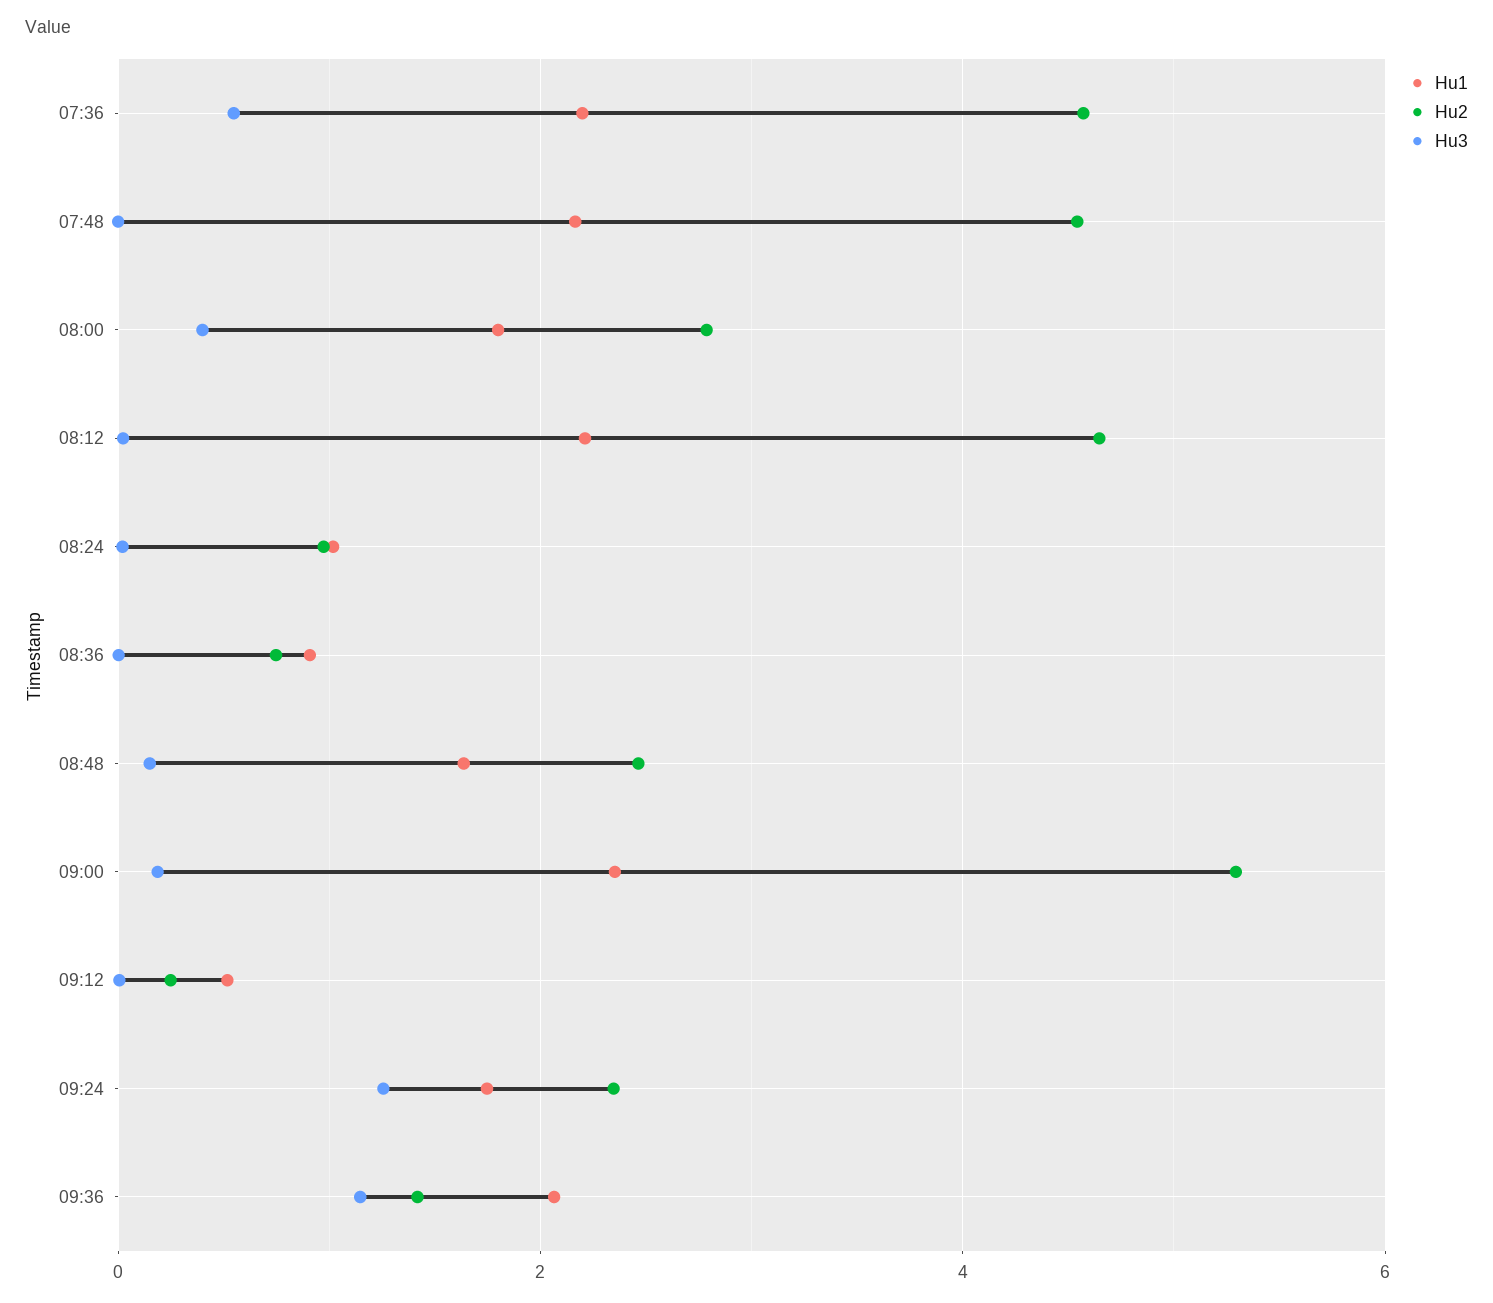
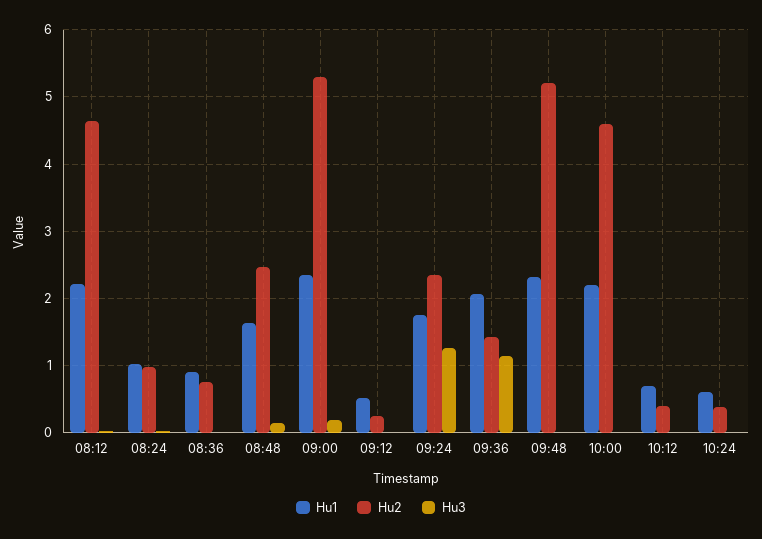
Hu1, 07:36: 2.2 -> none
Hu2, 07:36: 4.6 -> none
Hu3, 07:36: 0.6 -> none
Hu1, 07:48: 2.2 -> none
Hu2, 07:48: 4.6 -> none
Hu3, 07:48: 0 -> none
Hu1, 08:00: 1.8 -> none
Hu2, 08:00: 2.8 -> none
Hu3, 08:00: 0.4 -> none
Hu1, 09:48: none -> 2.3
Hu2, 09:48: none -> 5.2
Hu3, 09:48: none -> 0
Hu1, 10:00: none -> 2.2
Hu2, 10:00: none -> 4.6
Hu3, 10:00: none -> 0
Hu1, 10:12: none -> 0.7
Hu2, 10:12: none -> 0.4
Hu3, 10:12: none -> 0
Hu1, 10:24: none -> 0.6
Hu2, 10:24: none -> 0.4
Hu3, 10:24: none -> 0

